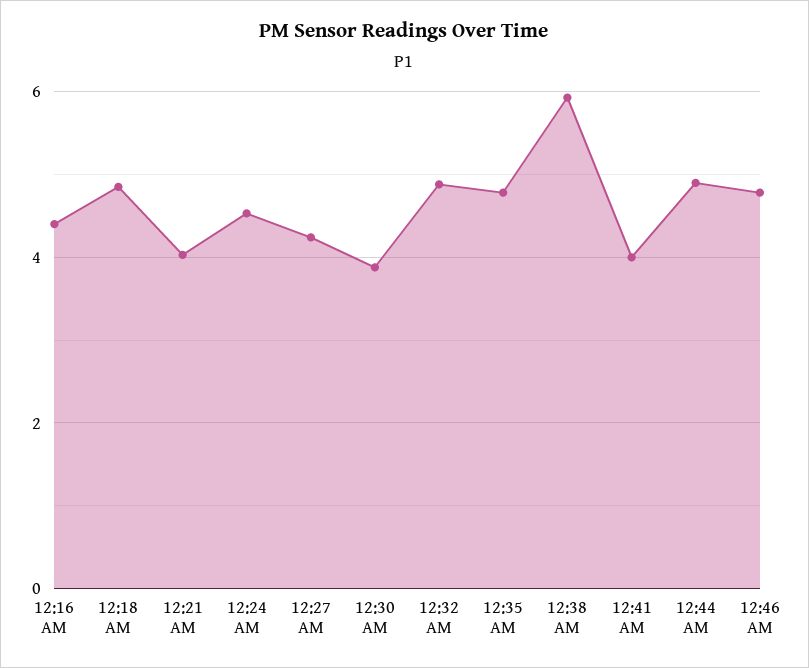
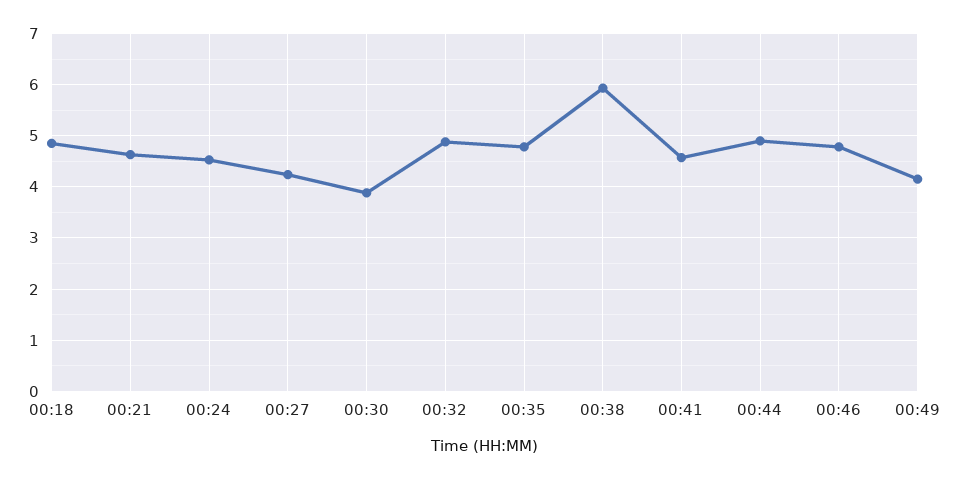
12:16 AM: 4.4 -> none
12:21 AM: 4 -> 4.6
12:41 AM: 4 -> 4.6
00:49: none -> 4.2

